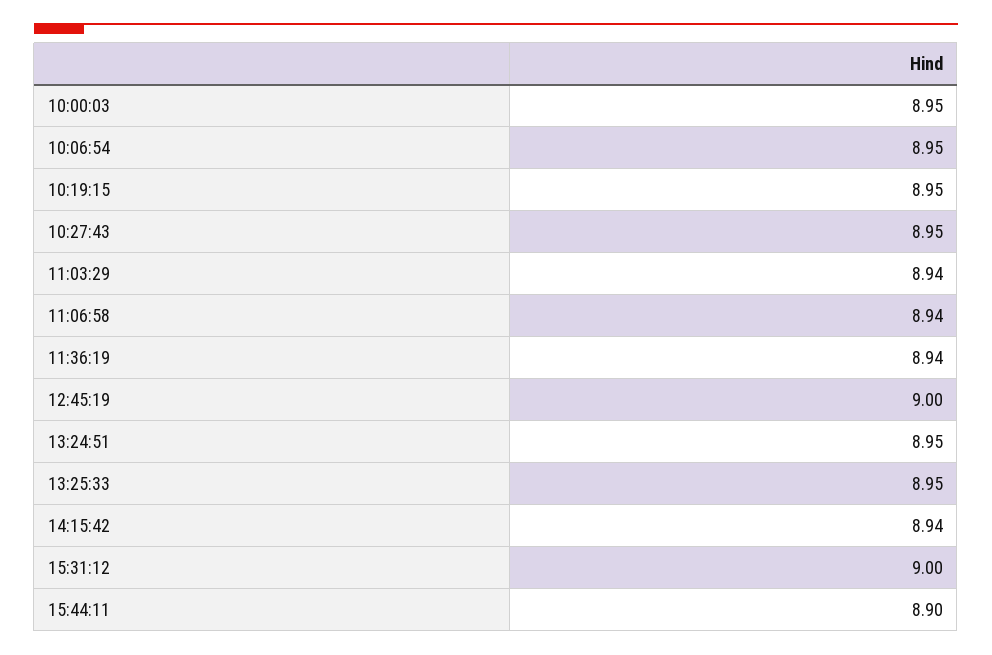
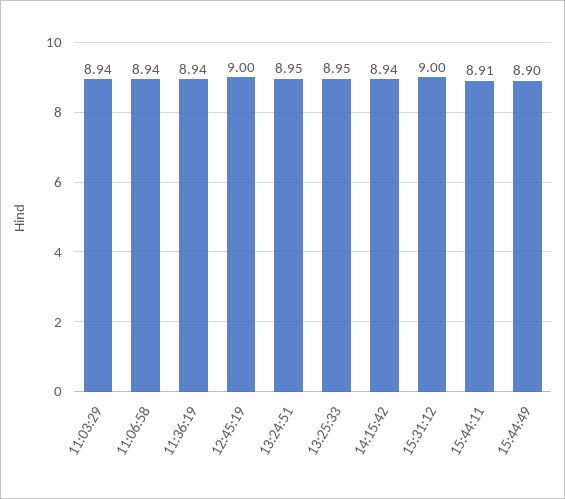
10:00:03: 8.95 -> none
10:06:54: 8.95 -> none
10:19:15: 8.95 -> none
10:27:43: 8.95 -> none
15:44:11: 8.9 -> 8.91
15:44:49: none -> 8.9

